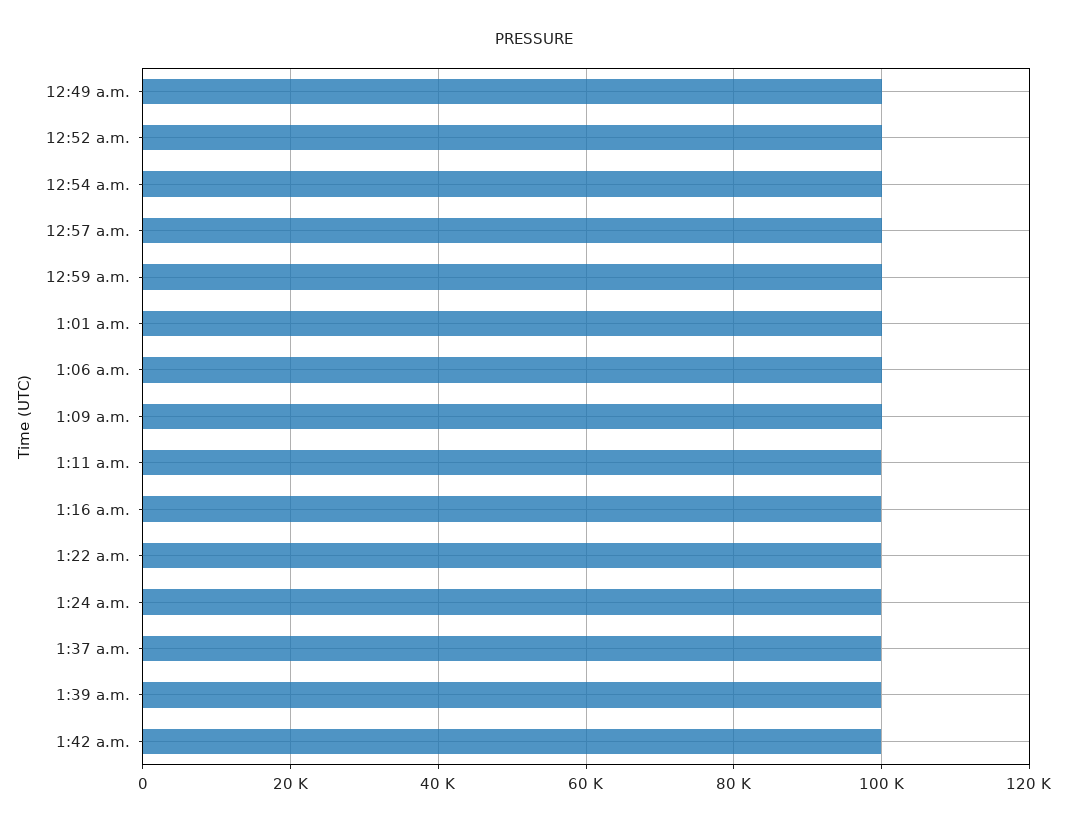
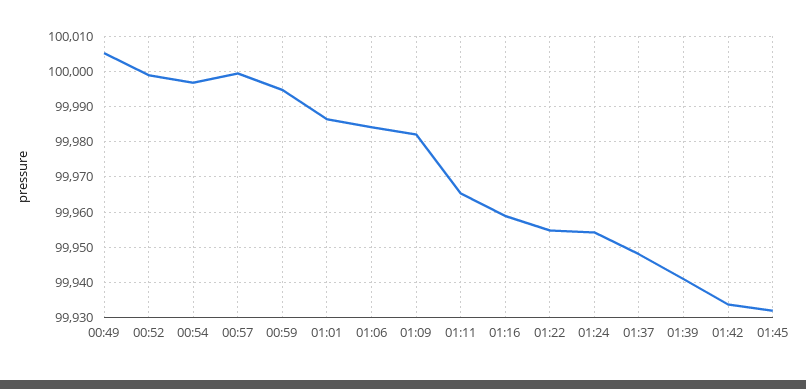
01:45: none -> 99932

